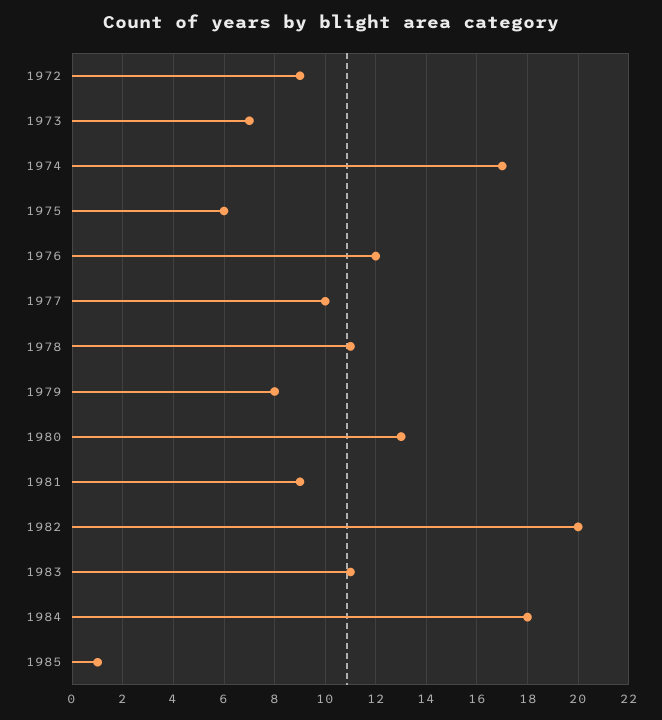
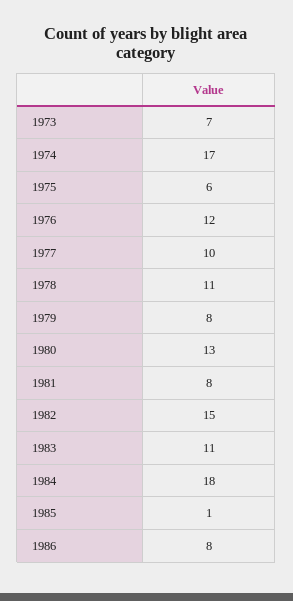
1972: 9 -> none
1981: 9 -> 8
1982: 20 -> 15
1986: none -> 8

